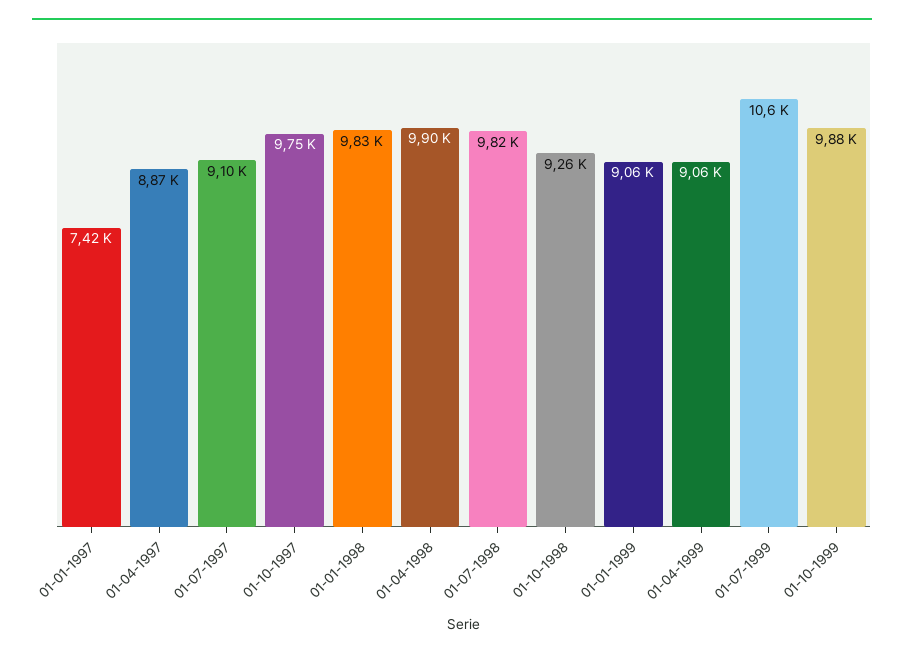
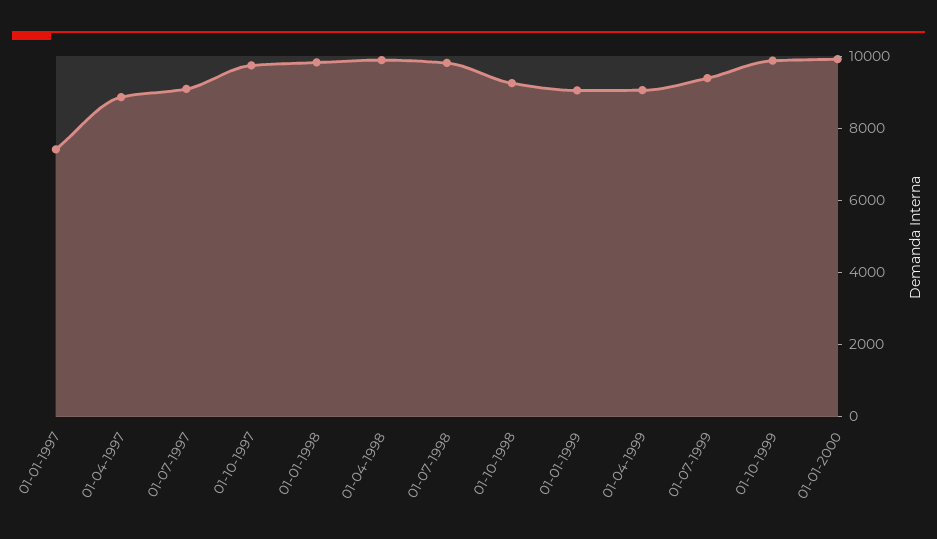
01-07-1999: 10600 -> 9500
01-01-2000: none -> 10000

